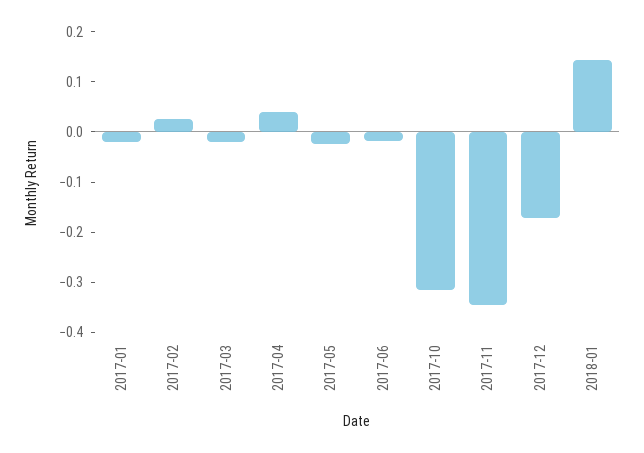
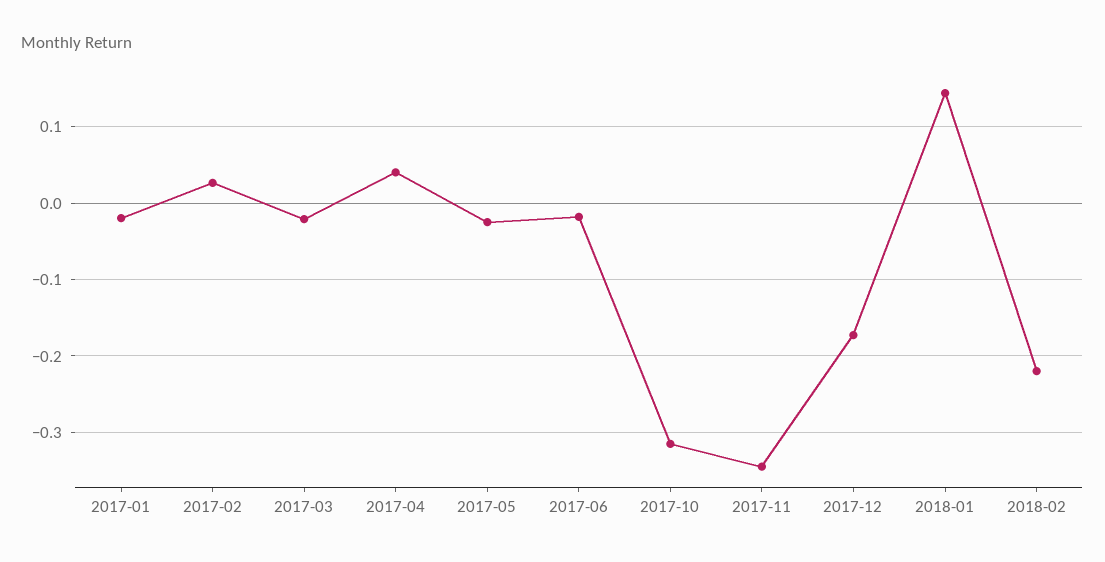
2018-02: none -> -0.22

